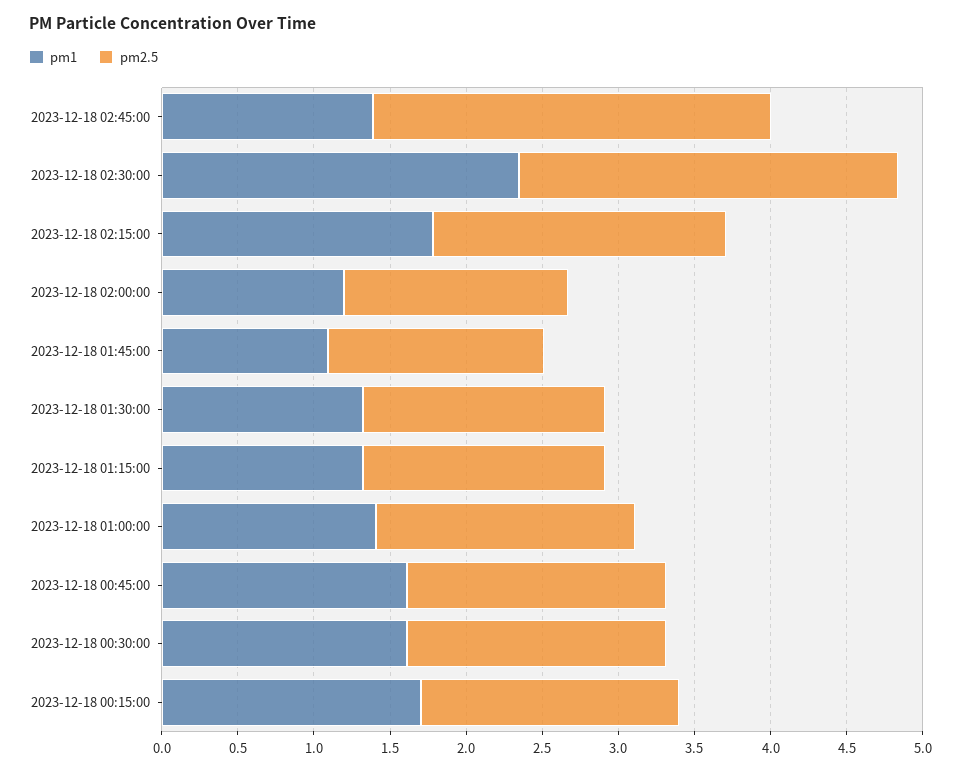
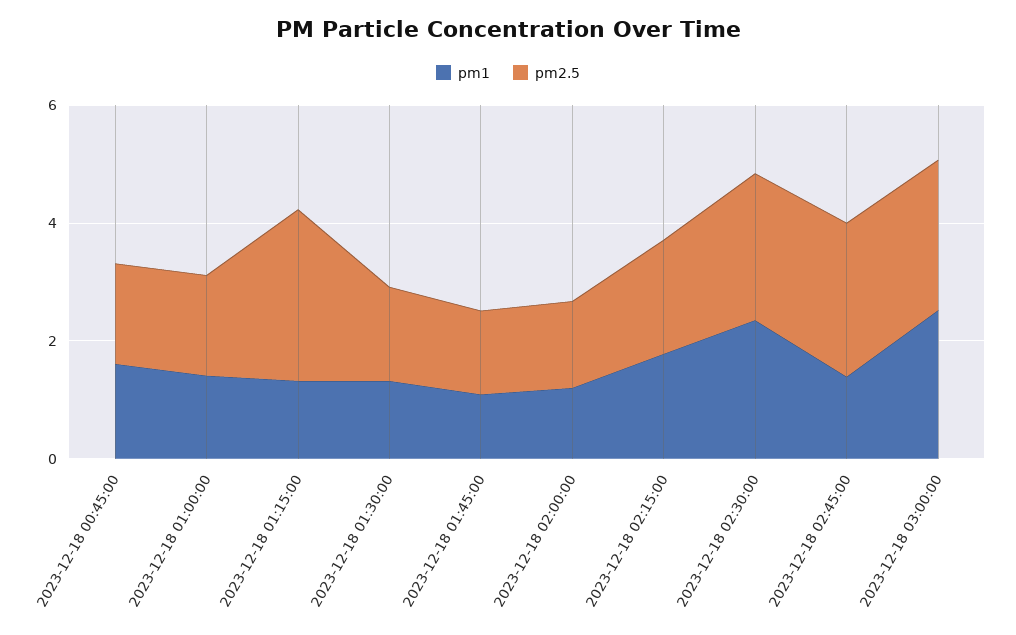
pm2.5, 2023-12-18 01:15:00: 1.6 -> 3
pm1, 2023-12-18 00:30:00: 1.6 -> none
pm2.5, 2023-12-18 00:30:00: 1.7 -> none
pm1, 2023-12-18 00:15:00: 1.7 -> none
pm2.5, 2023-12-18 00:15:00: 1.7 -> none
pm1, 2023-12-18 03:00:00: none -> 2.5
pm2.5, 2023-12-18 03:00:00: none -> 2.5

